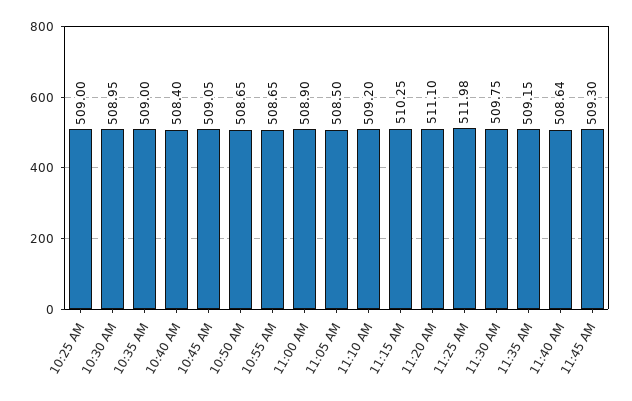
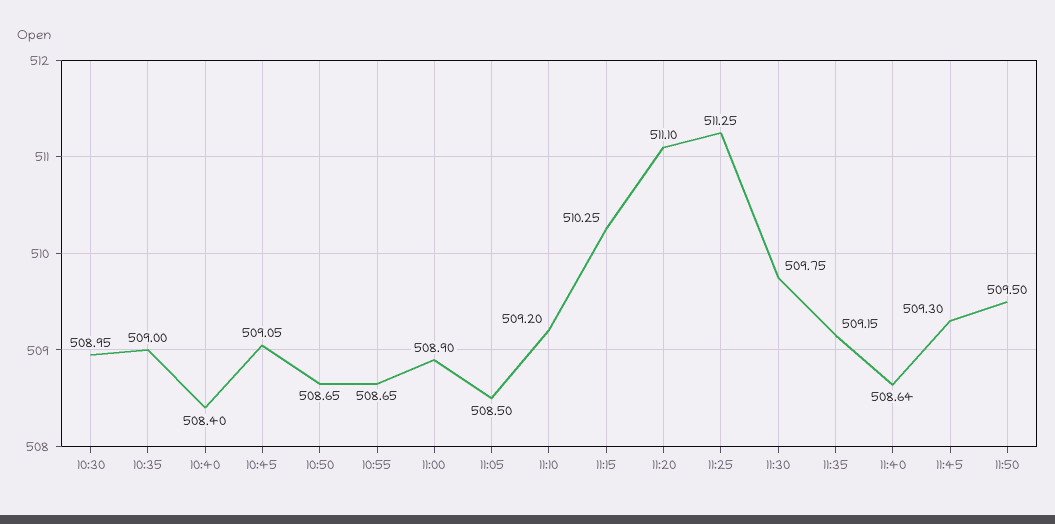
10:25 AM: 509 -> none
11:25 AM: 511.98 -> 511.25
11:50: none -> 509.5

